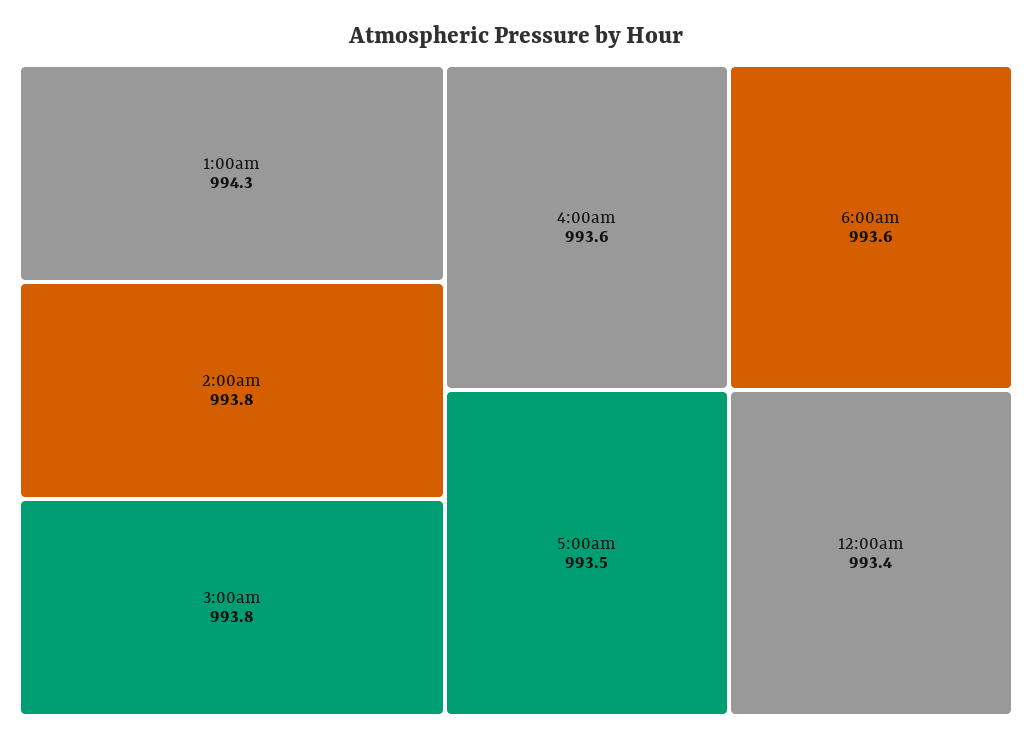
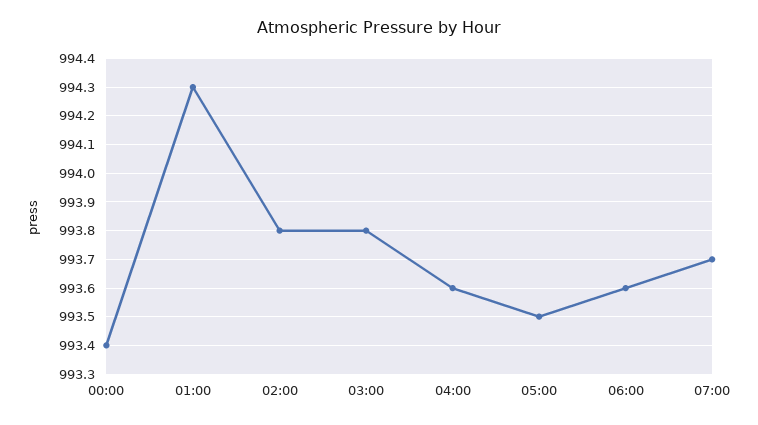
07:00: none -> 993.7

